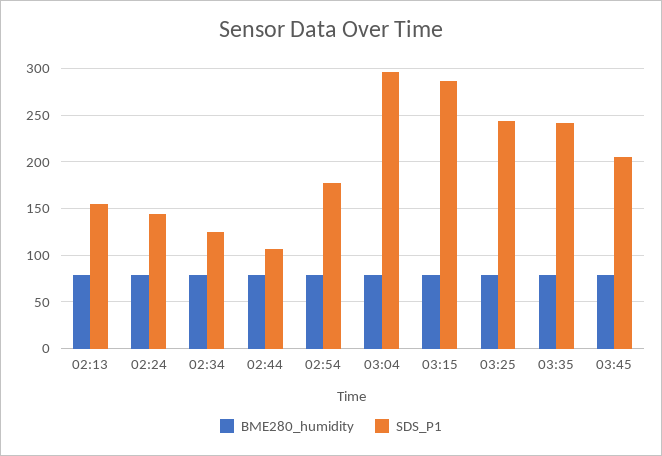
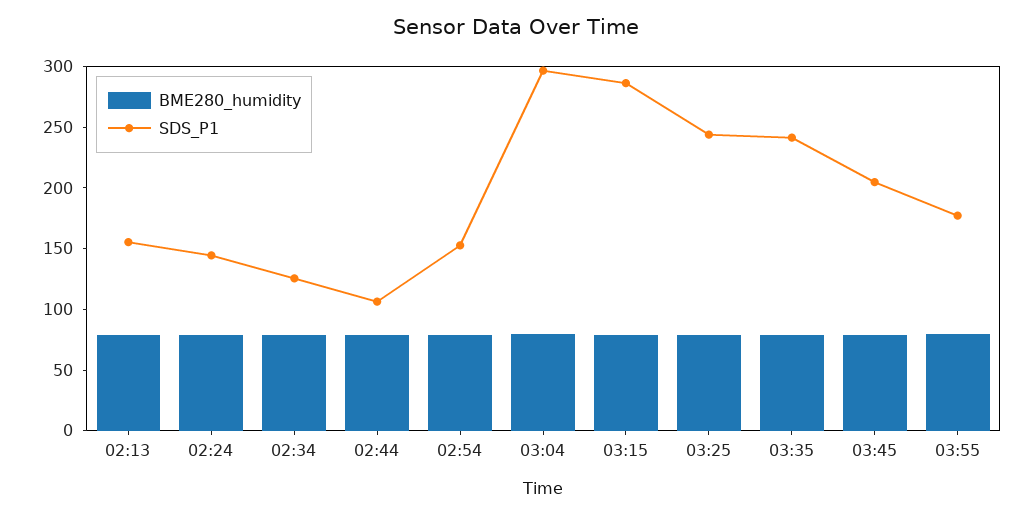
SDS_P1, 02:54: 180 -> 150
BME280_humidity, 03:55: none -> 80
SDS_P1, 03:55: none -> 180

